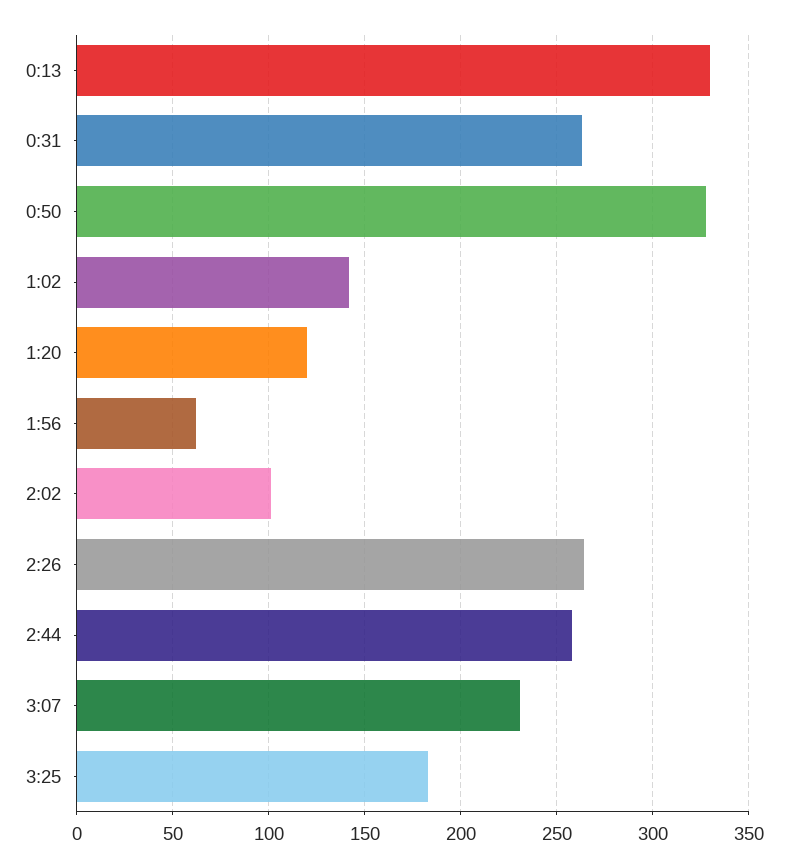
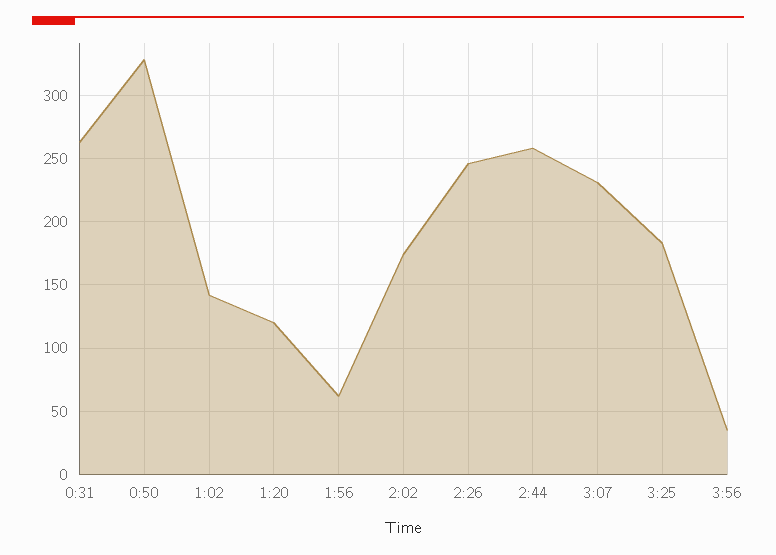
0:13: 330 -> none
2:02: 100 -> 175
2:26: 265 -> 245
3:56: none -> 35

